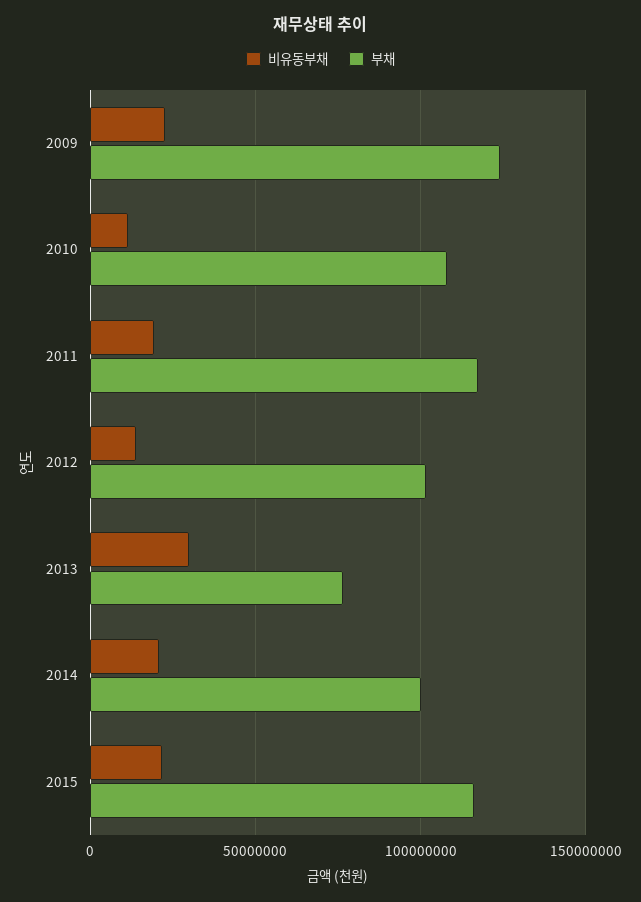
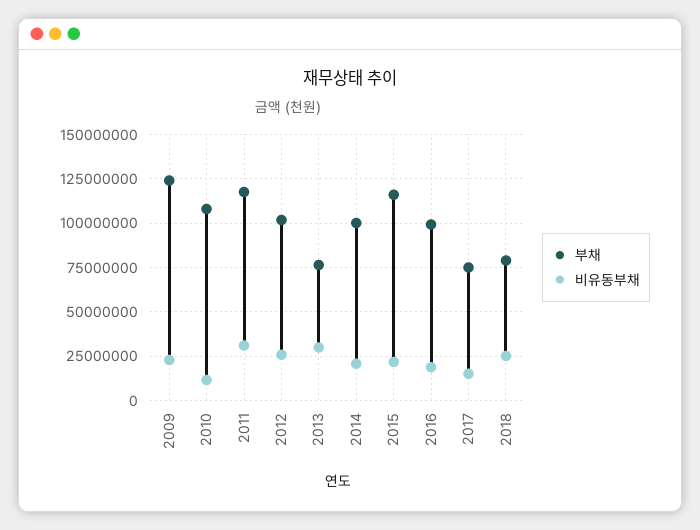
비유동부채, 2011: 20000000 -> 30000000
비유동부채, 2012: 15000000 -> 25000000
부채, 2016: none -> 100000000
비유동부채, 2016: none -> 20000000
부채, 2017: none -> 75000000
비유동부채, 2017: none -> 15000000
부채, 2018: none -> 80000000
비유동부채, 2018: none -> 25000000

